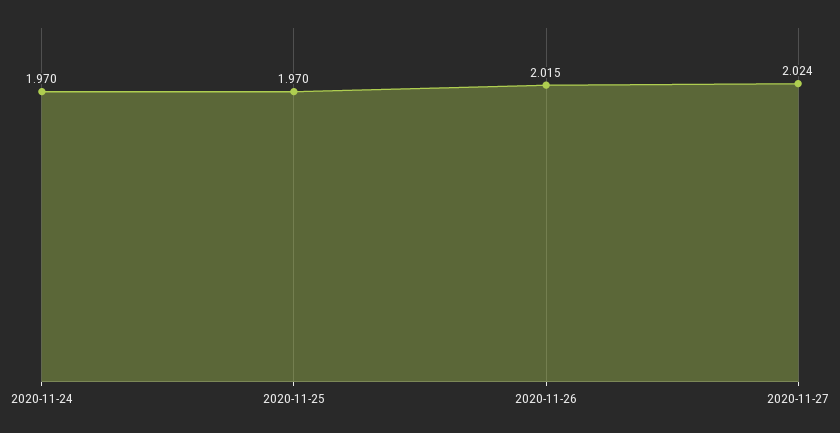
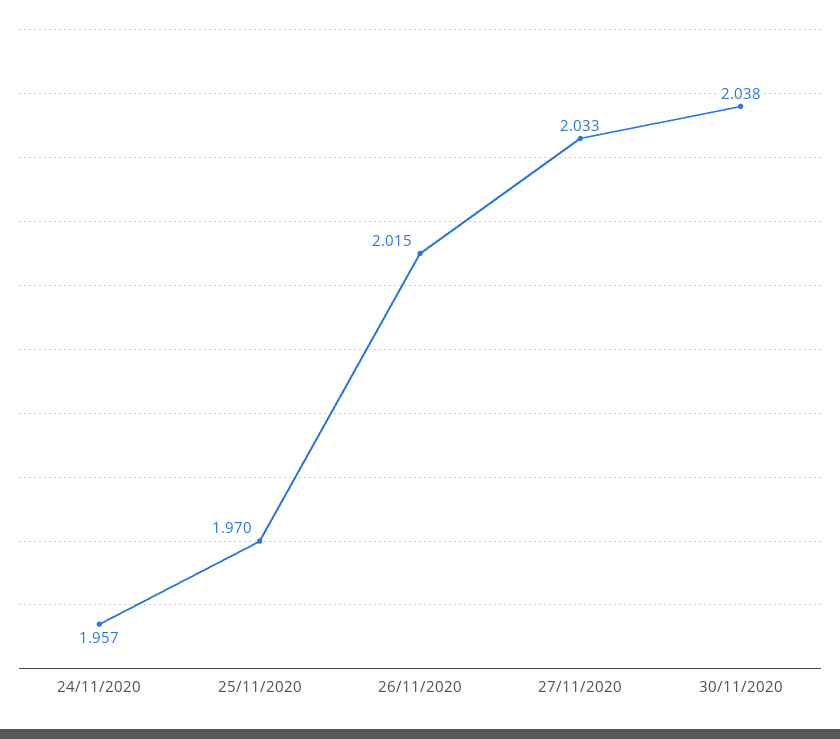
2020-11-24: 1.97 -> 1.957
2020-11-27: 2.024 -> 2.033
30/11/2020: none -> 2.038

